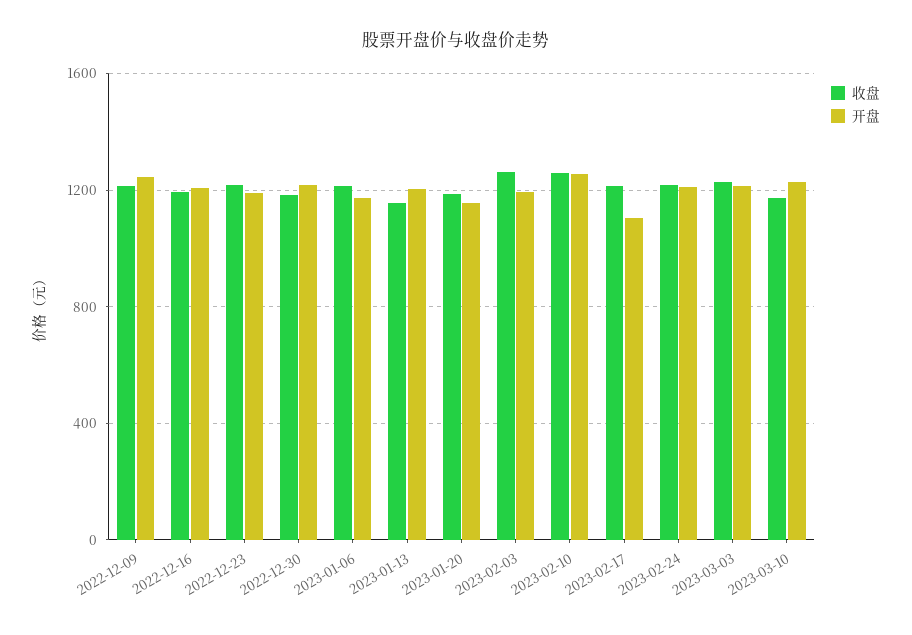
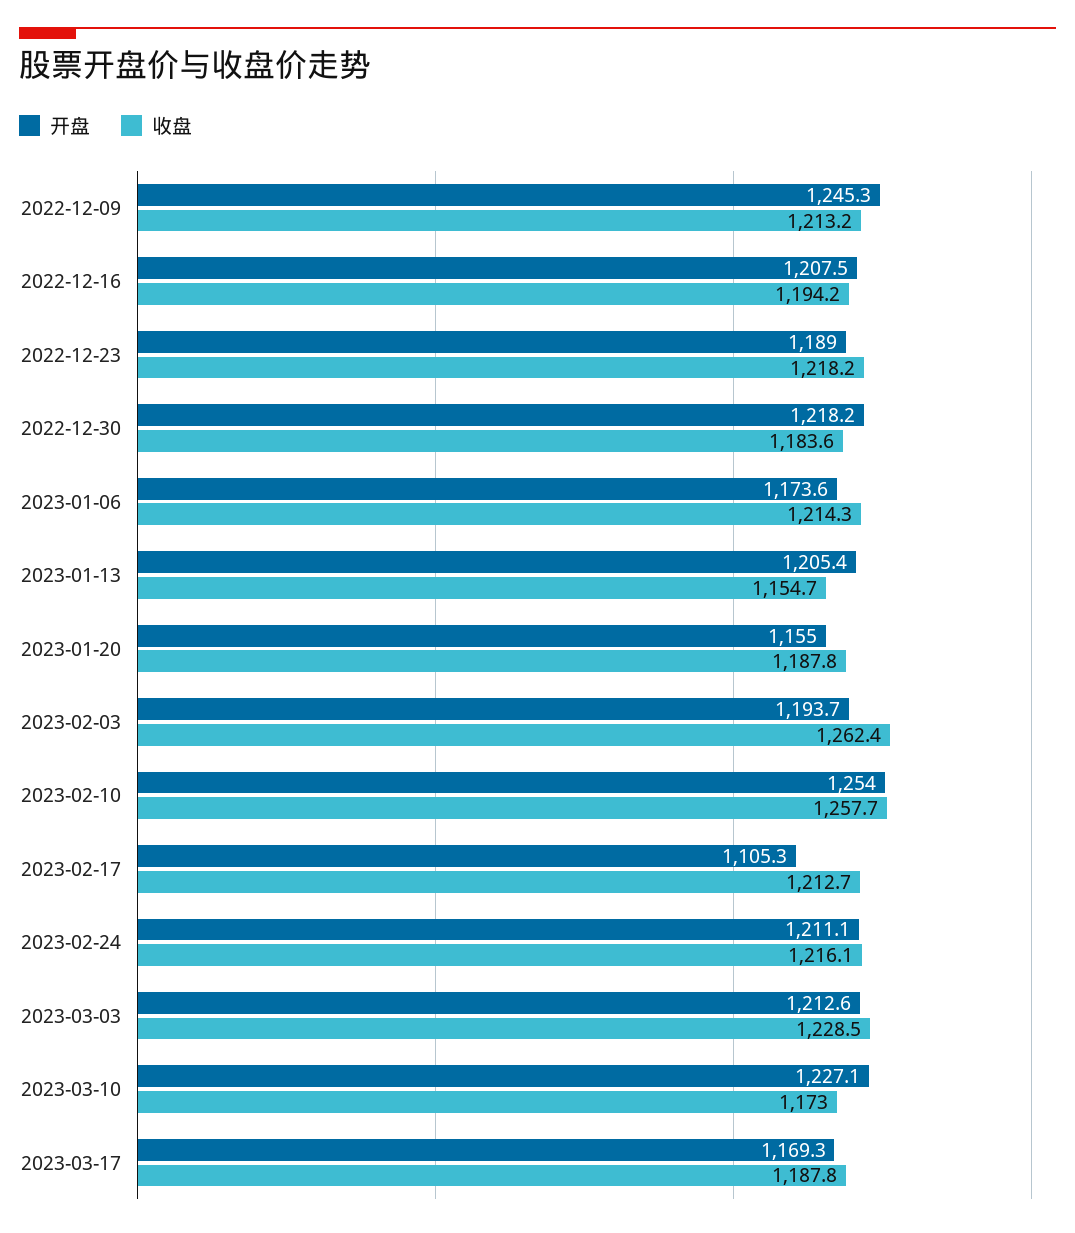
开盘, 2023-03-17: none -> 1169.3
收盘, 2023-03-17: none -> 1187.8

